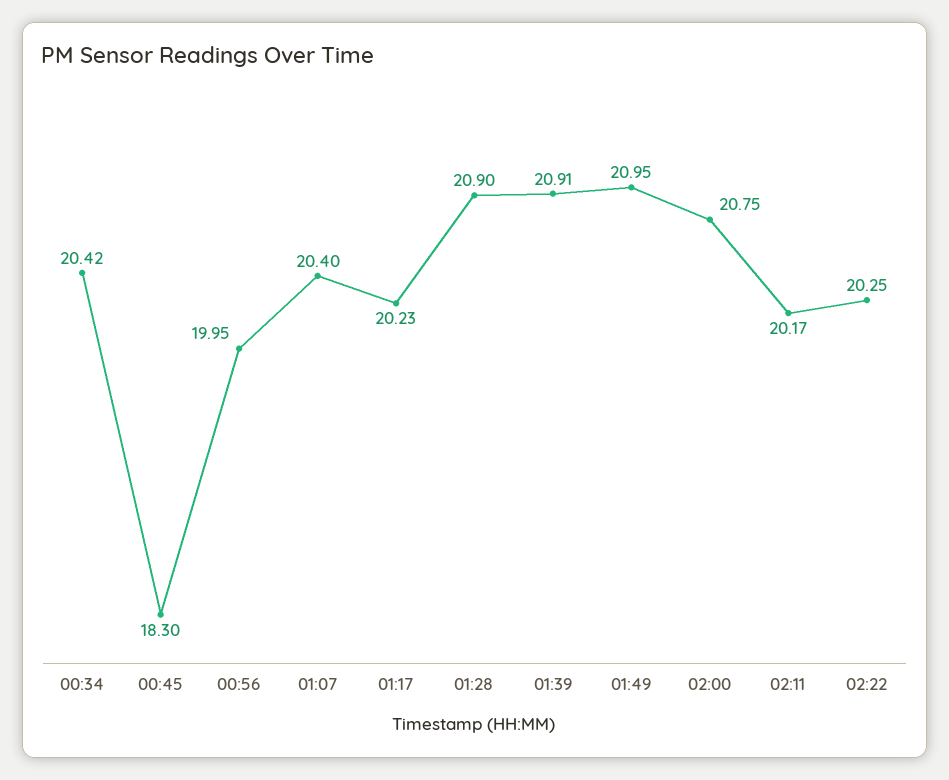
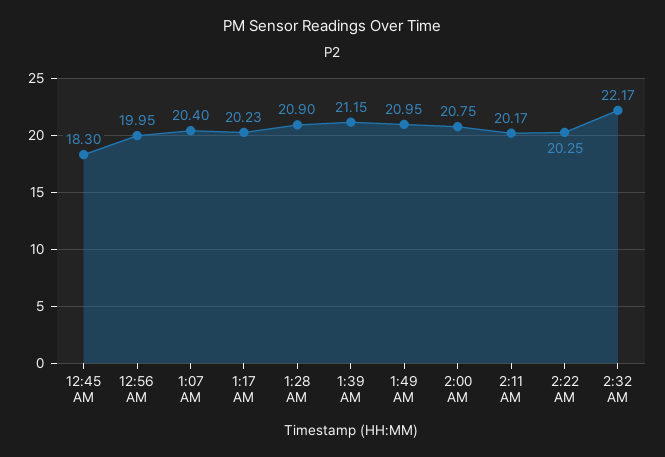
00:34: 20.42 -> none
01:39: 20.91 -> 21.15
2:32 AM: none -> 22.17

